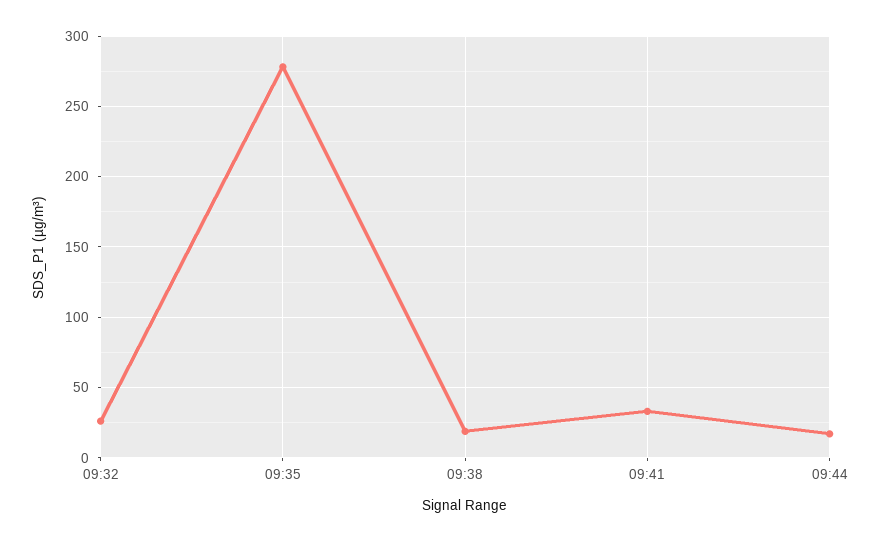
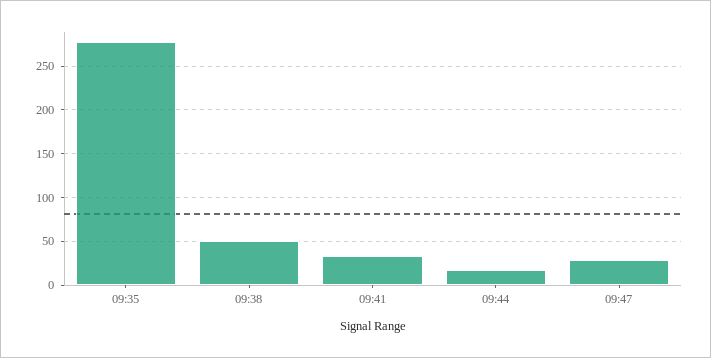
09:32: 25 -> none
09:38: 20 -> 50
09:47: none -> 30

